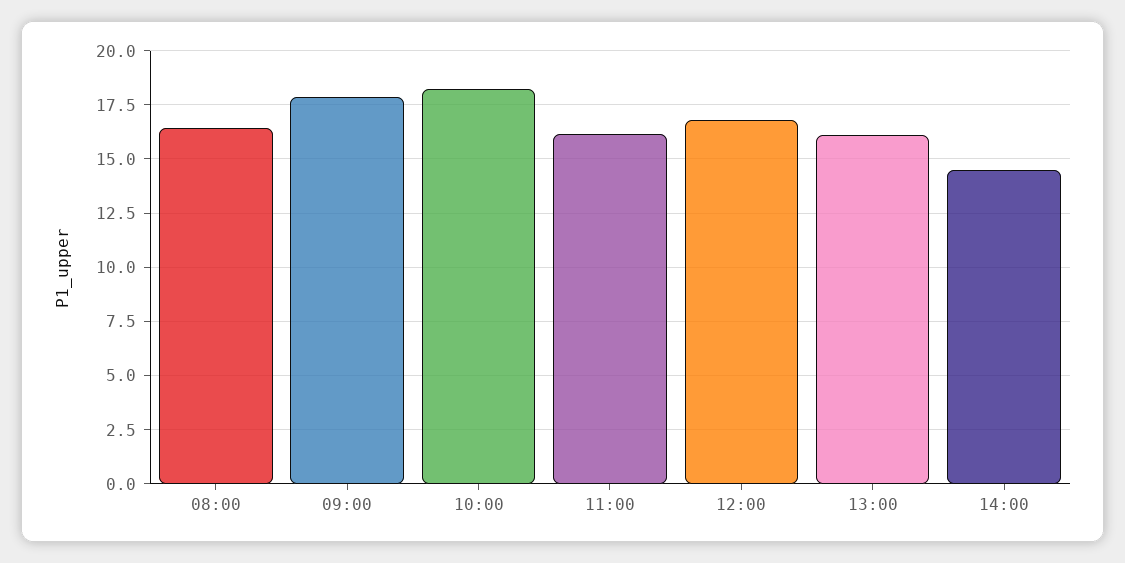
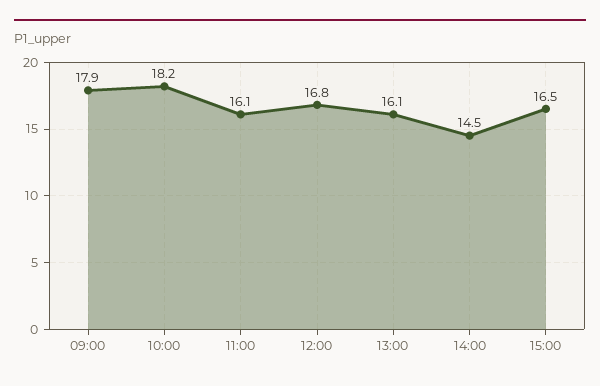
08:00: 16.5 -> none
15:00: none -> 16.5

